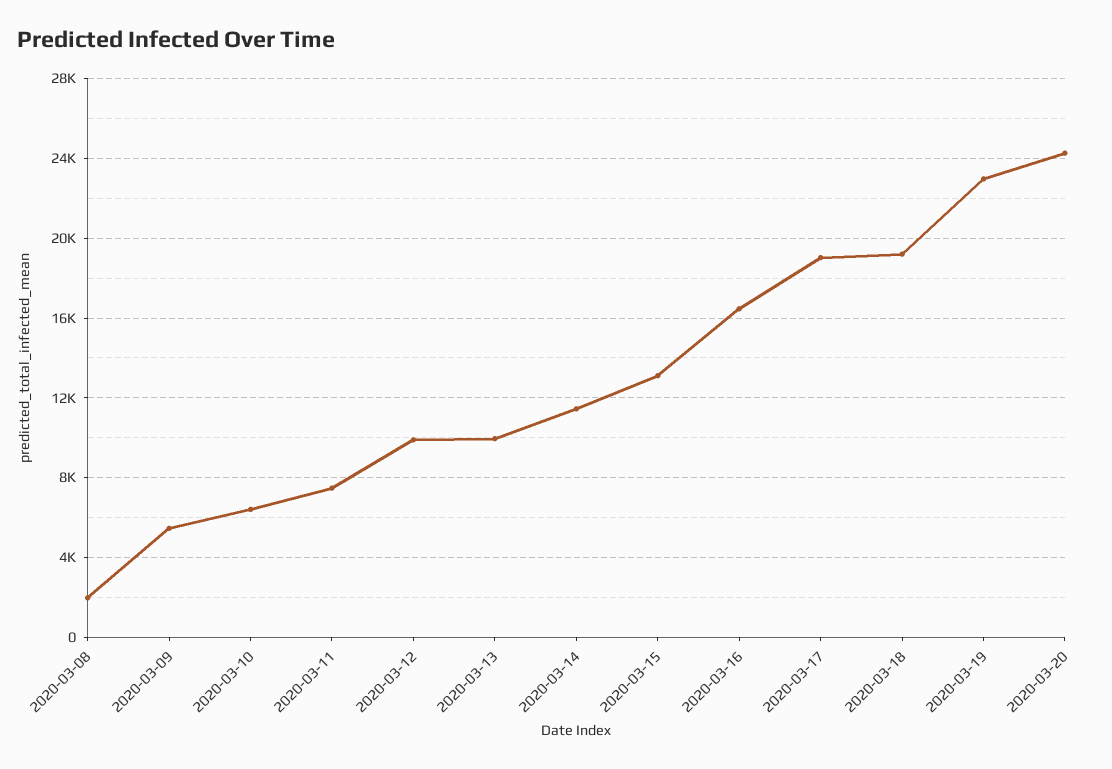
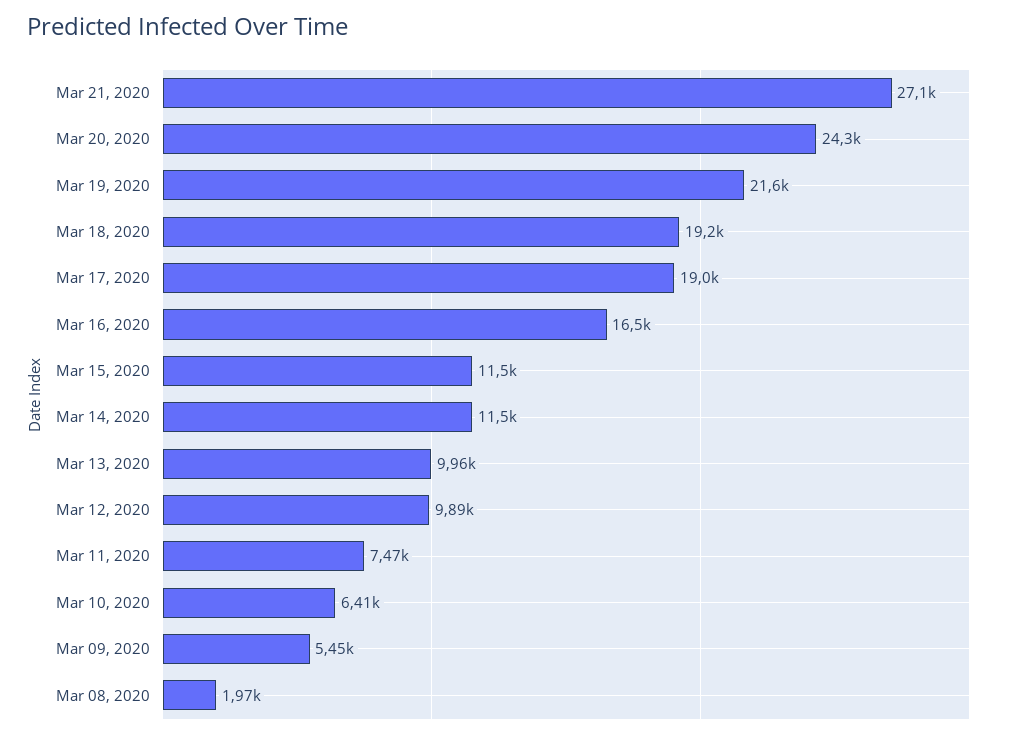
2020-03-15: 13000 -> 11500
2020-03-19: 23000 -> 21600
Mar 21, 2020: none -> 27100

